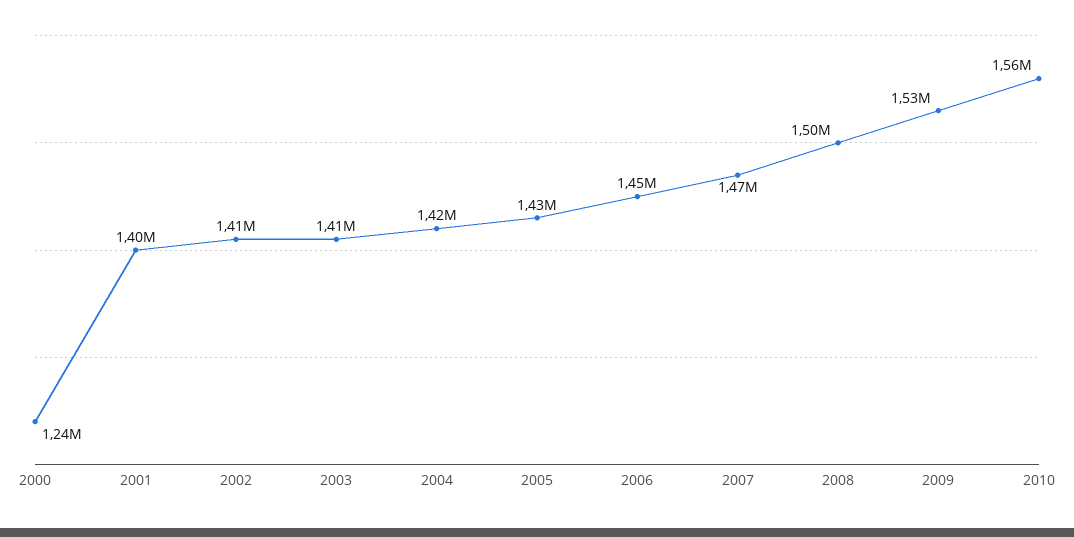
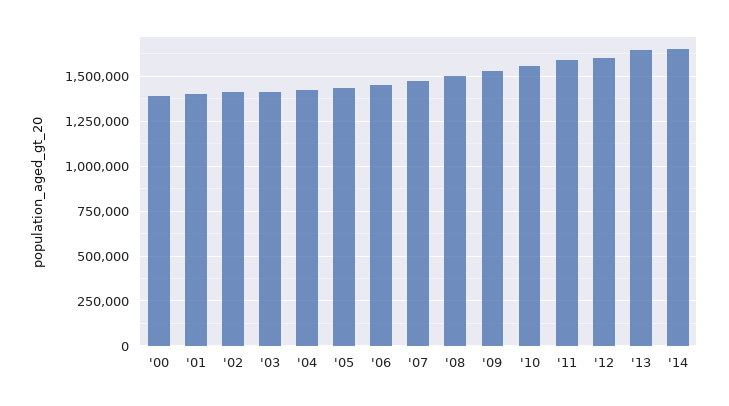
2000: 1240000 -> 1400000
'11: none -> 1600000
'12: none -> 1600000
'13: none -> 1650000
'14: none -> 1650000

